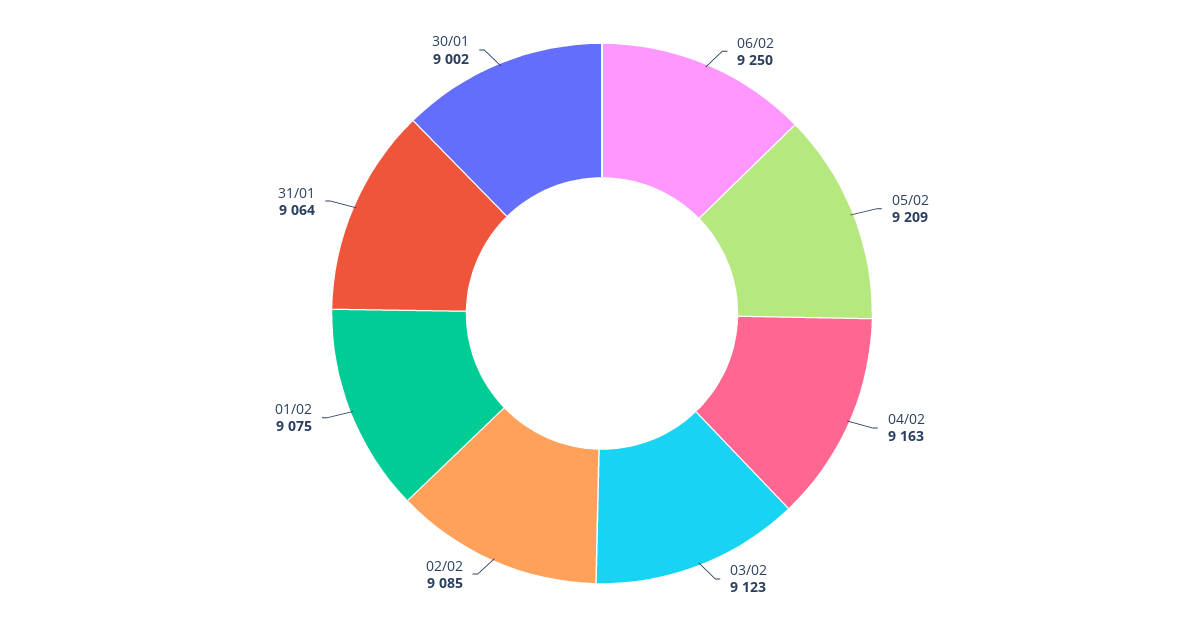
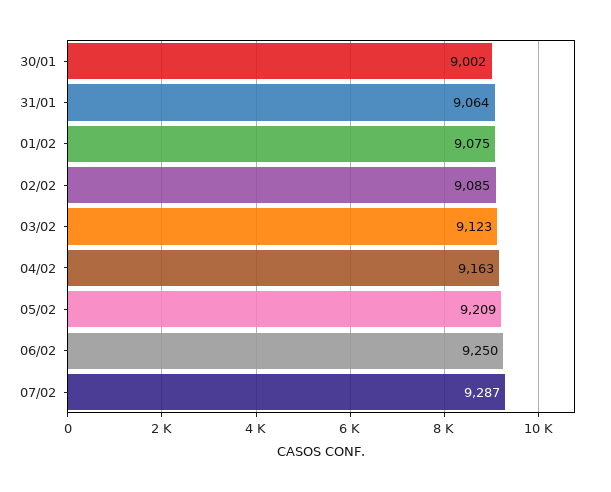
07/02: none -> 9287

